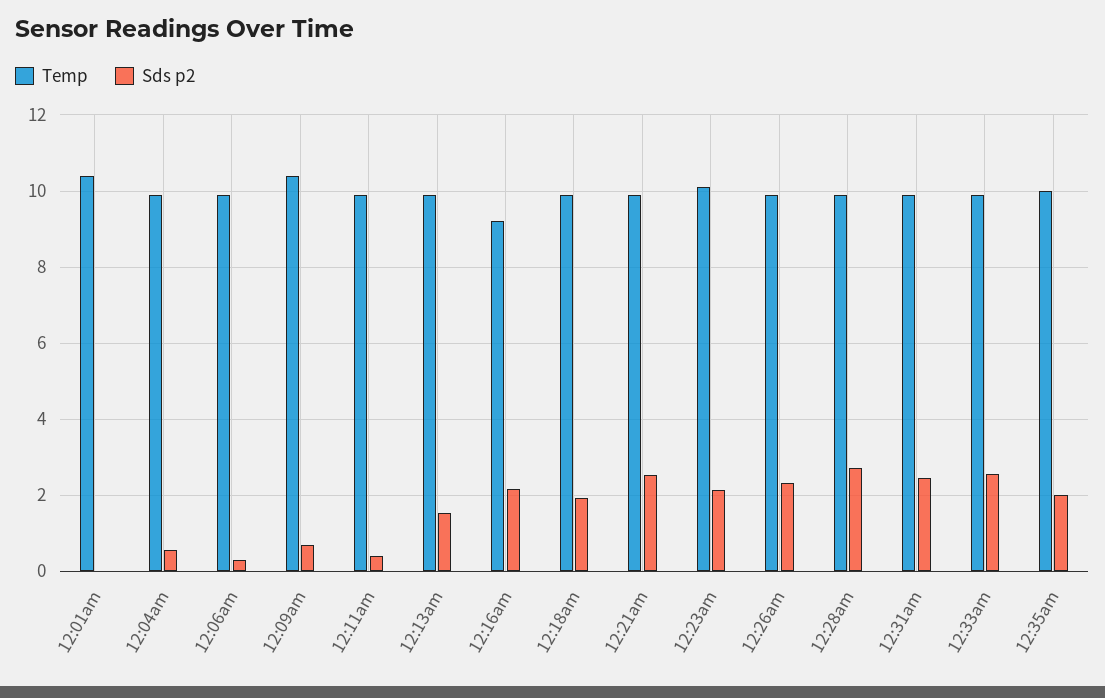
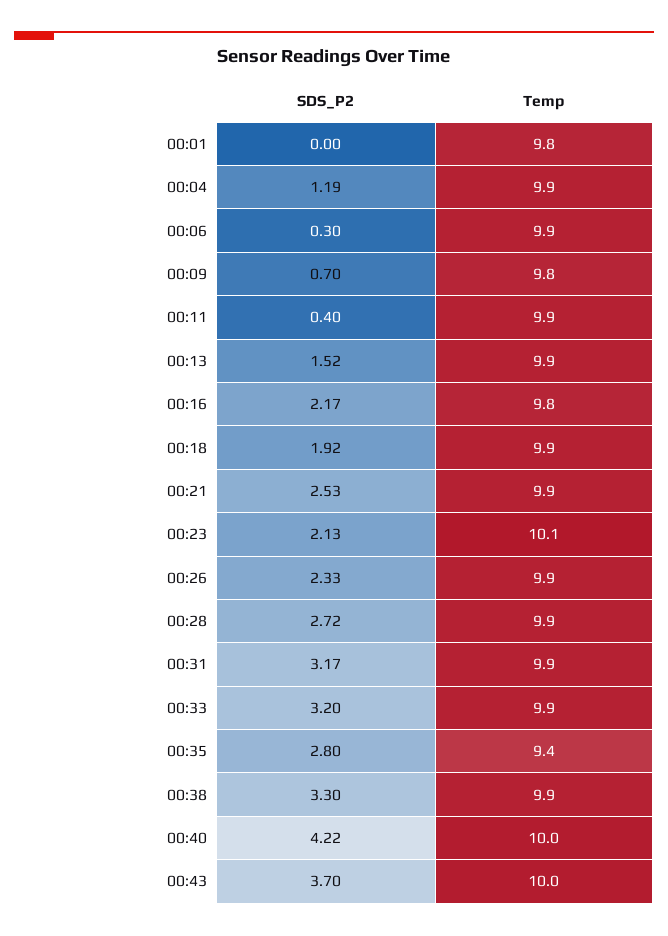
Temp, 12:01am: 10.4 -> 9.8
Sds p2, 12:04am: 0.6 -> 1.19
Temp, 12:09am: 10.4 -> 9.8
Temp, 12:16am: 9.2 -> 9.8
Sds p2, 12:31am: 2.4 -> 3.17
Sds p2, 12:33am: 2.6 -> 3.2
Temp, 12:35am: 10 -> 9.4
Sds p2, 12:35am: 2 -> 2.8
Sds p2, 00:38: none -> 3.3
Temp, 00:38: none -> 9.9
Sds p2, 00:40: none -> 4.22
Temp, 00:40: none -> 10
Sds p2, 00:43: none -> 3.7
Temp, 00:43: none -> 10

